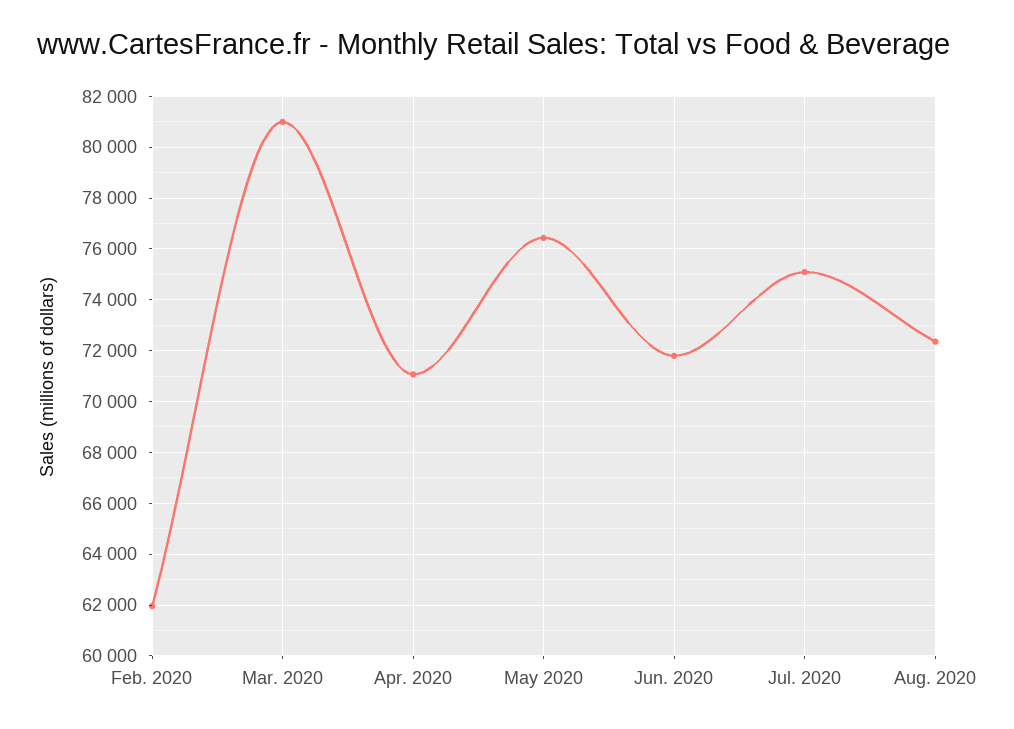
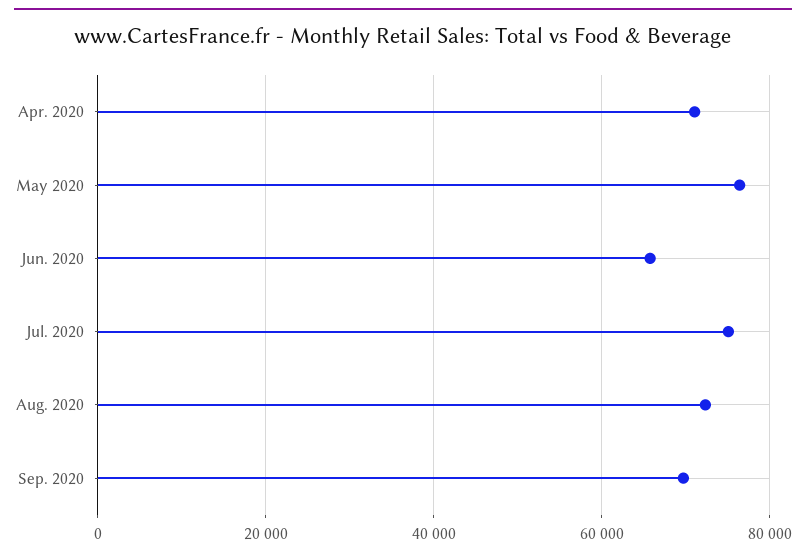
Feb. 2020: 62000 -> none
Mar. 2020: 81000 -> none
Jun. 2020: 71750 -> 66000
Sep. 2020: none -> 70000

